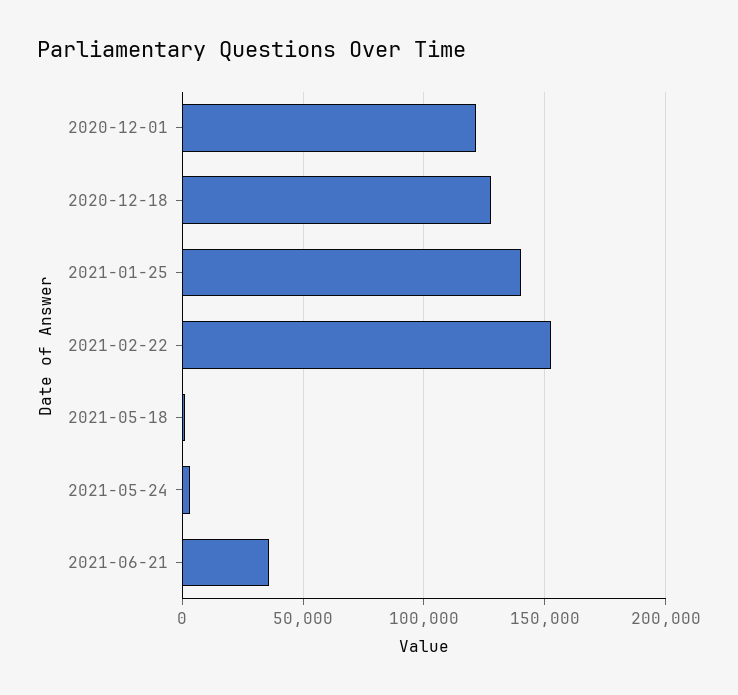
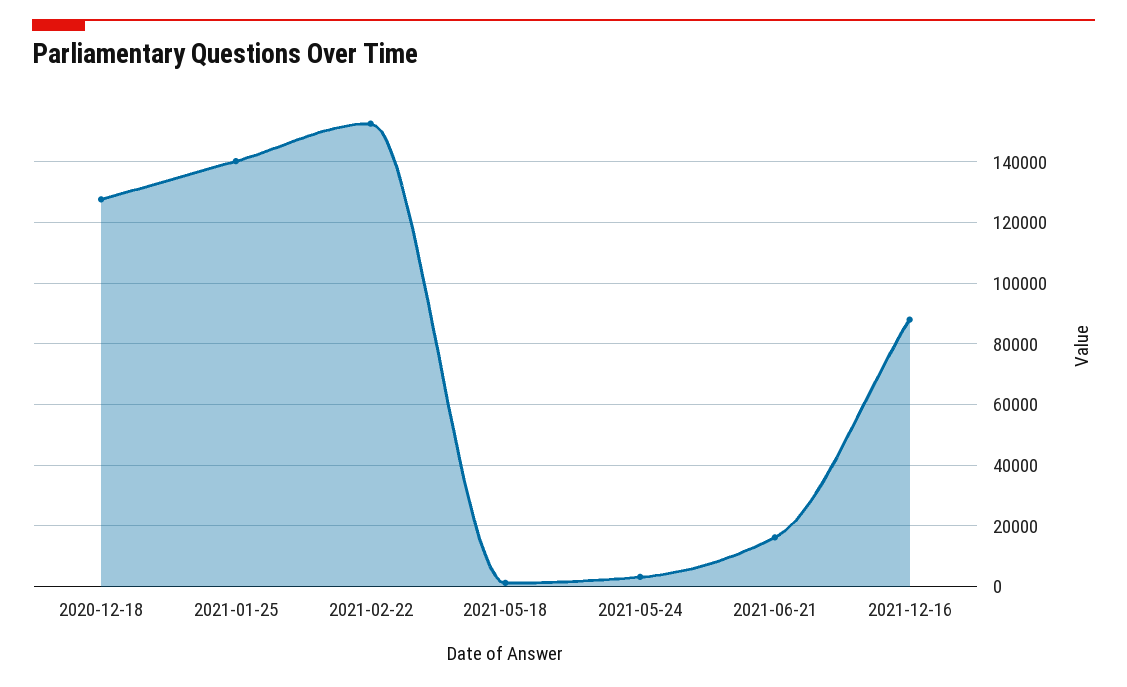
2020-12-01: 120000 -> none
2021-06-21: 35000 -> 16000
2021-12-16: none -> 88000

